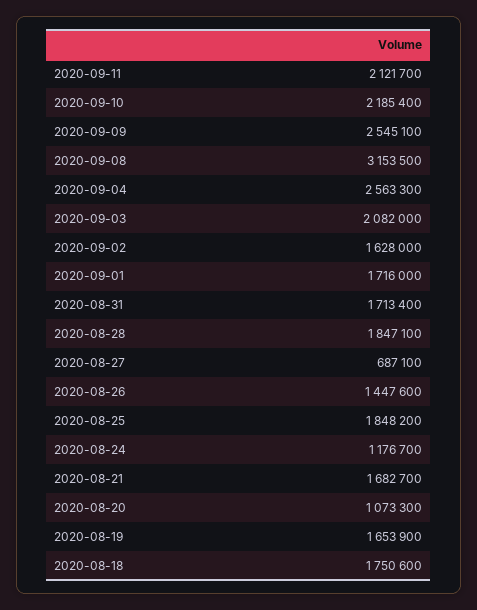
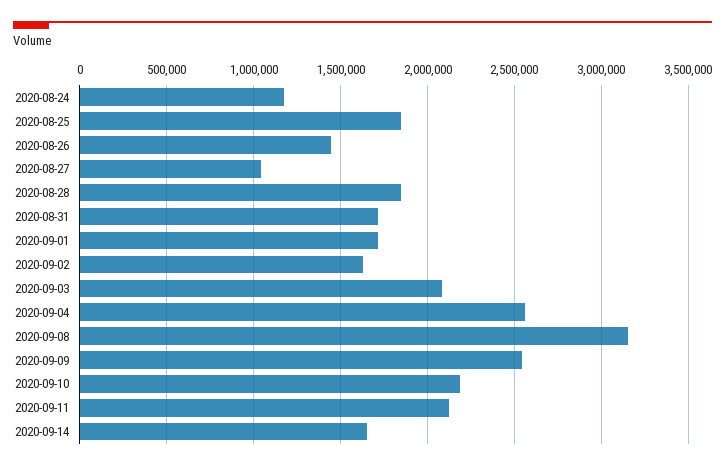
2020-08-27: 687100 -> 1050000
2020-08-21: 1682700 -> none
2020-08-20: 1073300 -> none
2020-08-19: 1653900 -> none
2020-08-18: 1750600 -> none
2020-09-14: none -> 1650000

